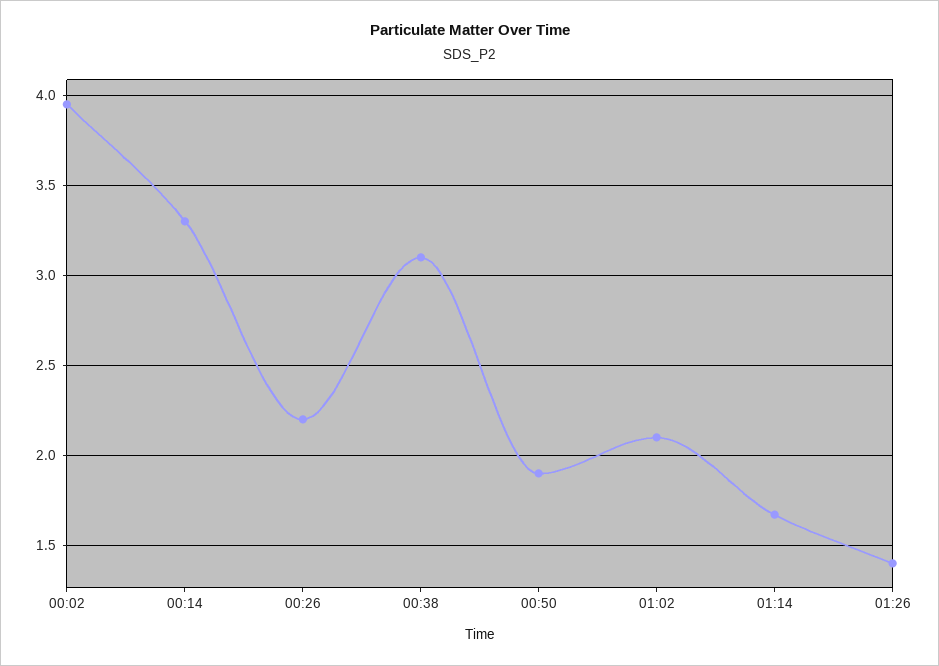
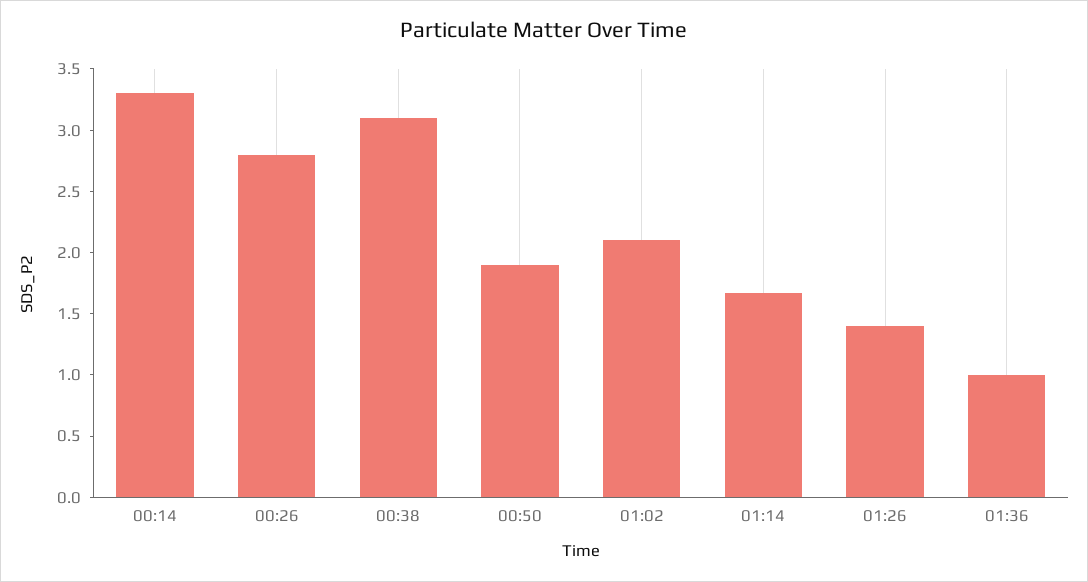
00:02: 3.95 -> none
00:26: 2.2 -> 2.8
01:36: none -> 1

